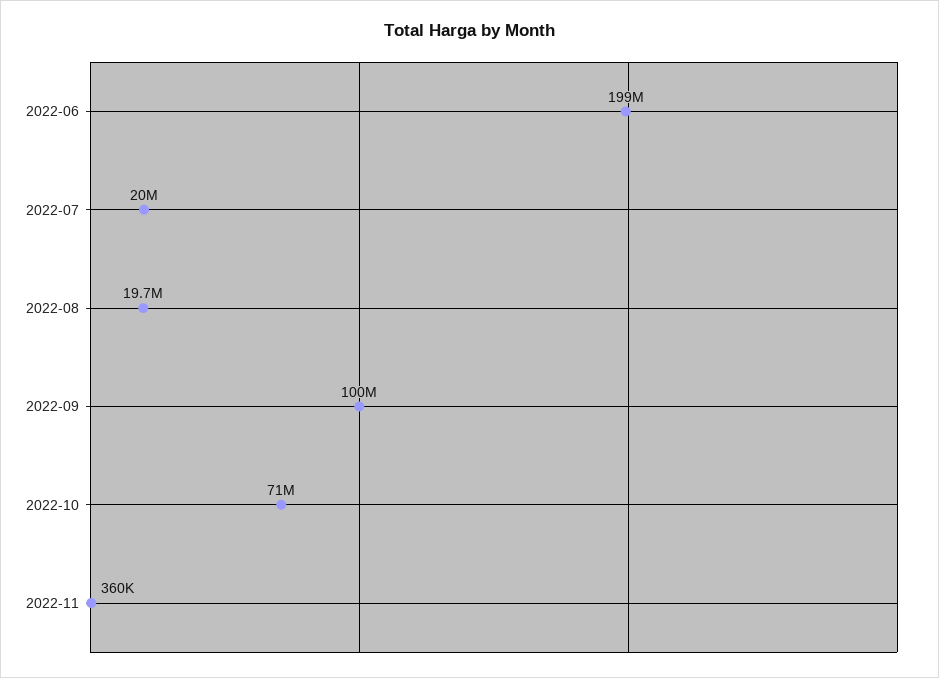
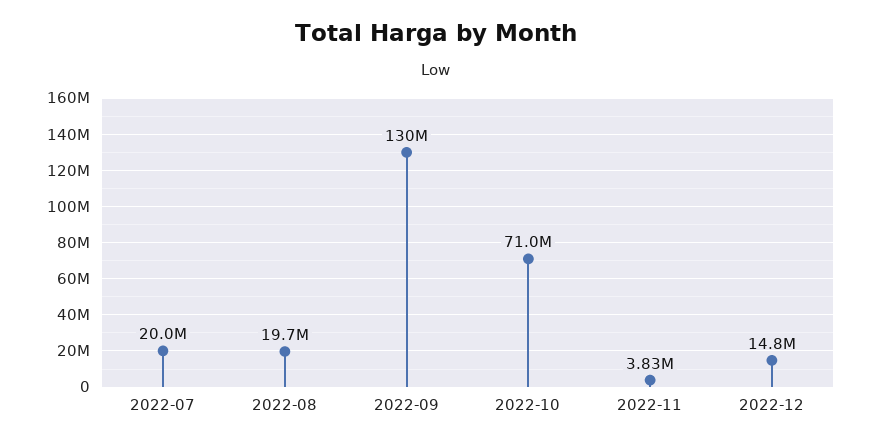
2022-06: 199000000 -> none
2022-09: 100000000 -> 130000000
2022-11: 360000 -> 3830000
2022-12: none -> 14800000

